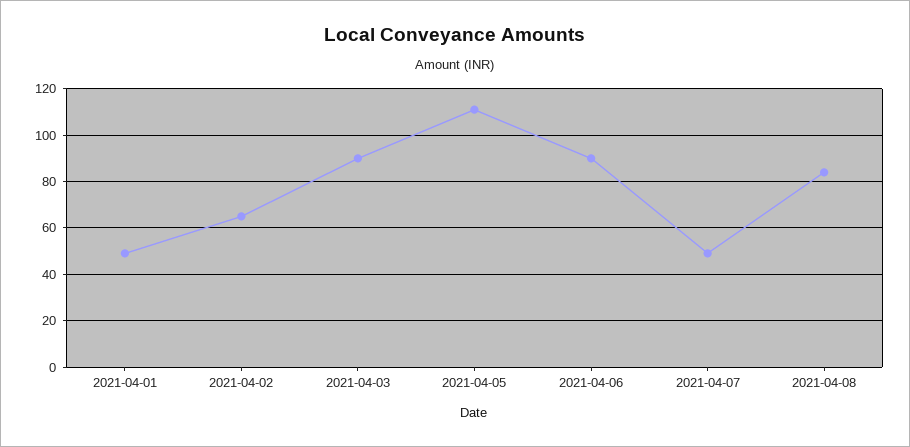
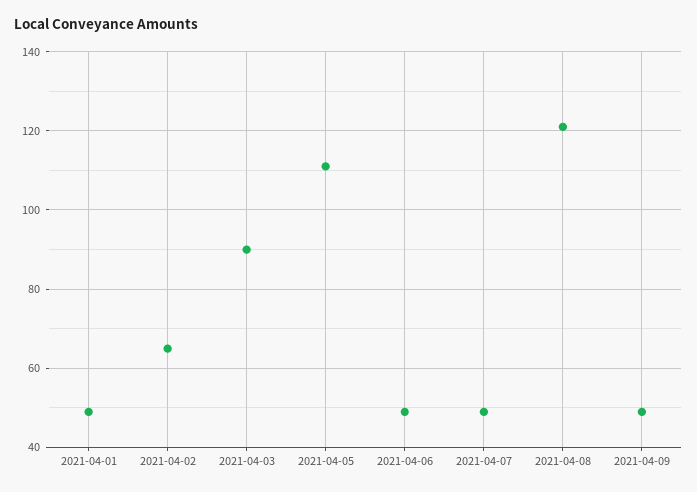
2021-04-06: 90 -> 50
2021-04-08: 85 -> 120
2021-04-09: none -> 50

